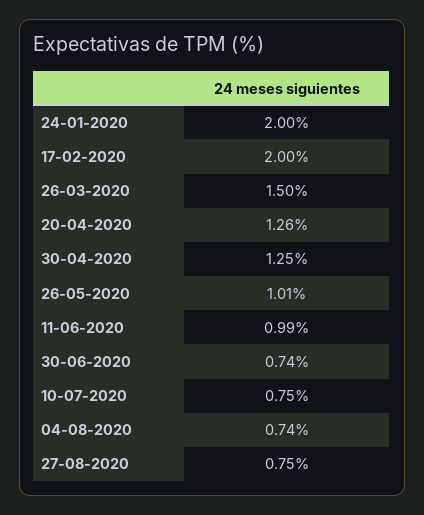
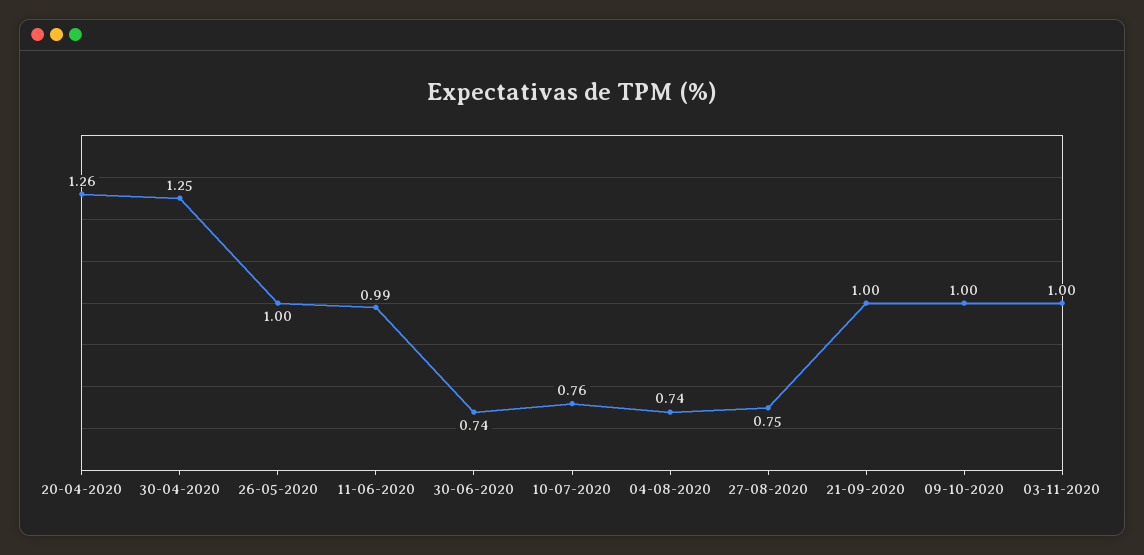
24-01-2020: 2 -> none
17-02-2020: 2 -> none
26-03-2020: 1.5 -> none
26-05-2020: 1.01 -> 1
10-07-2020: 0.75 -> 0.76
21-09-2020: none -> 1
09-10-2020: none -> 1
03-11-2020: none -> 1

